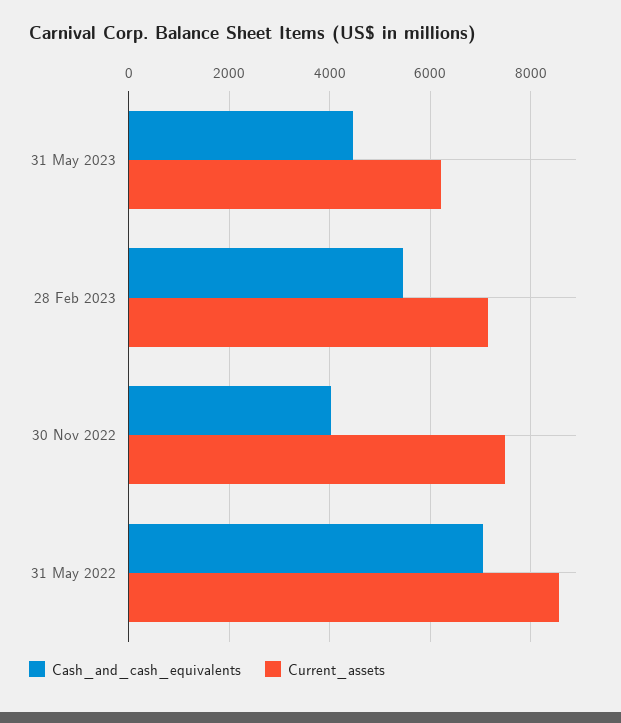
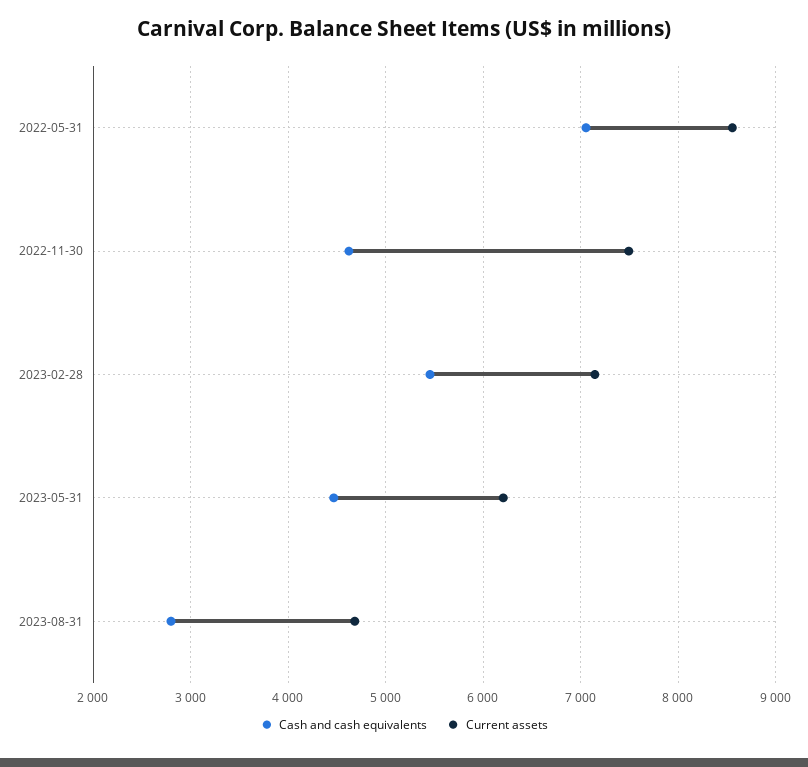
Cash_and_cash_equivalents, 30 Nov 2022: 4000 -> 4600
Cash_and_cash_equivalents, 2023-08-31: none -> 2800
Current_assets, 2023-08-31: none -> 4700

